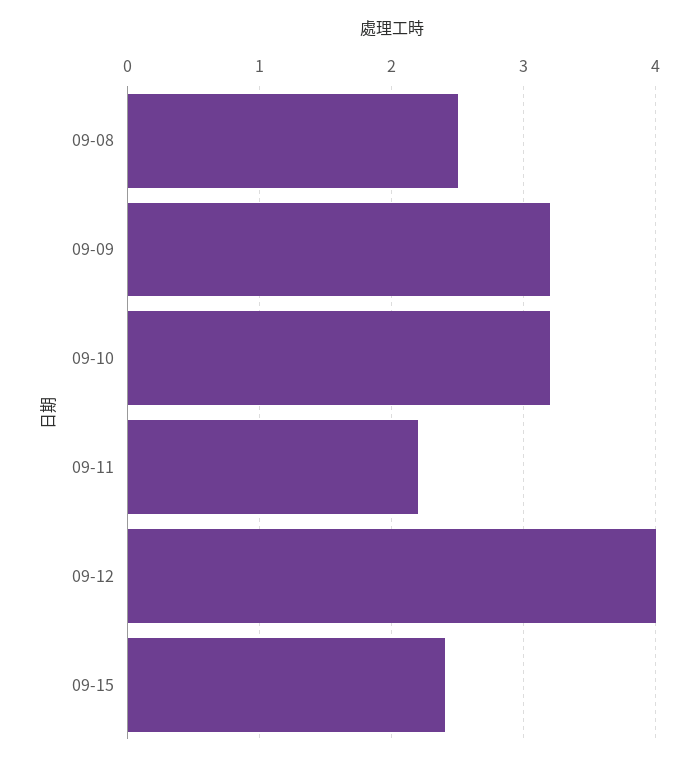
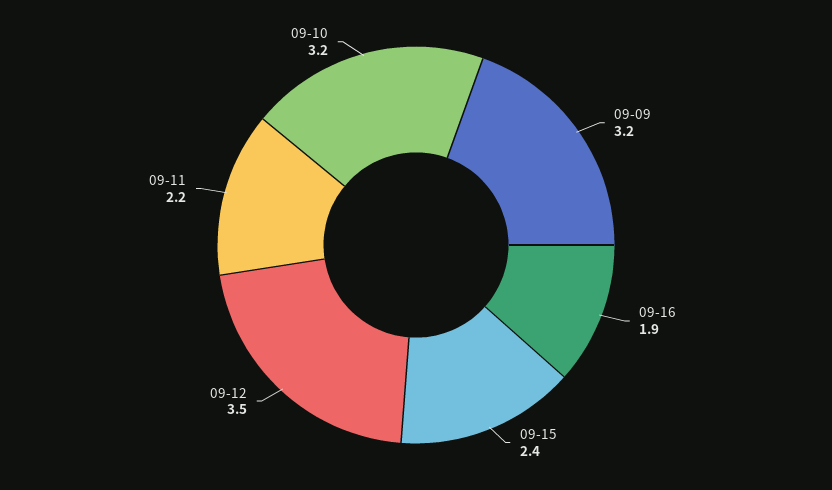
09-08: 2.5 -> none
09-12: 4 -> 3.5
09-16: none -> 1.9

